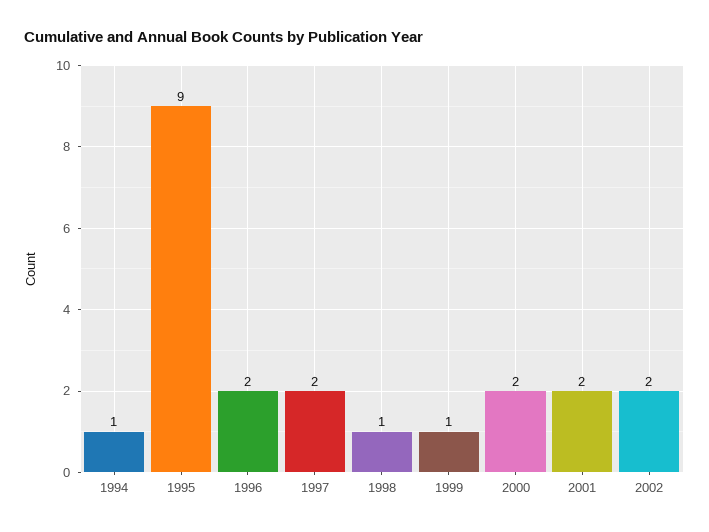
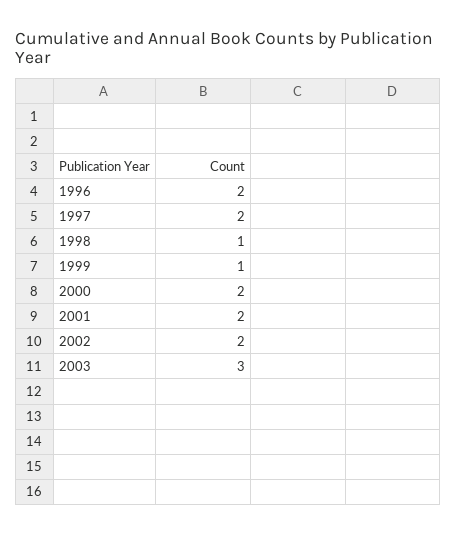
1994: 1 -> none
1995: 9 -> none
2003: none -> 3

